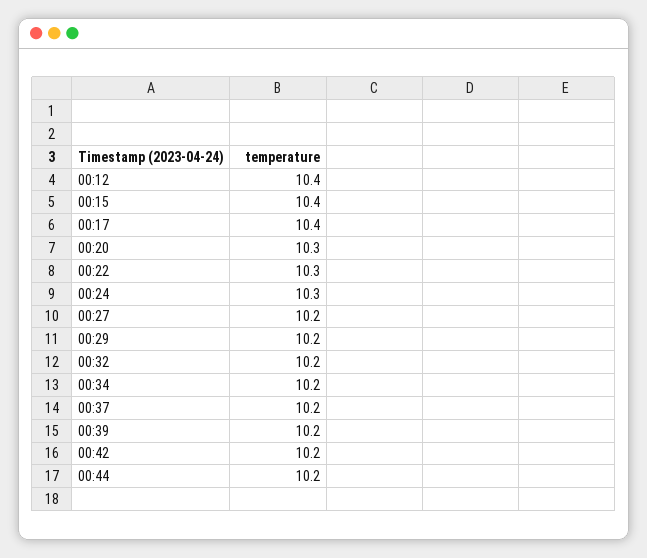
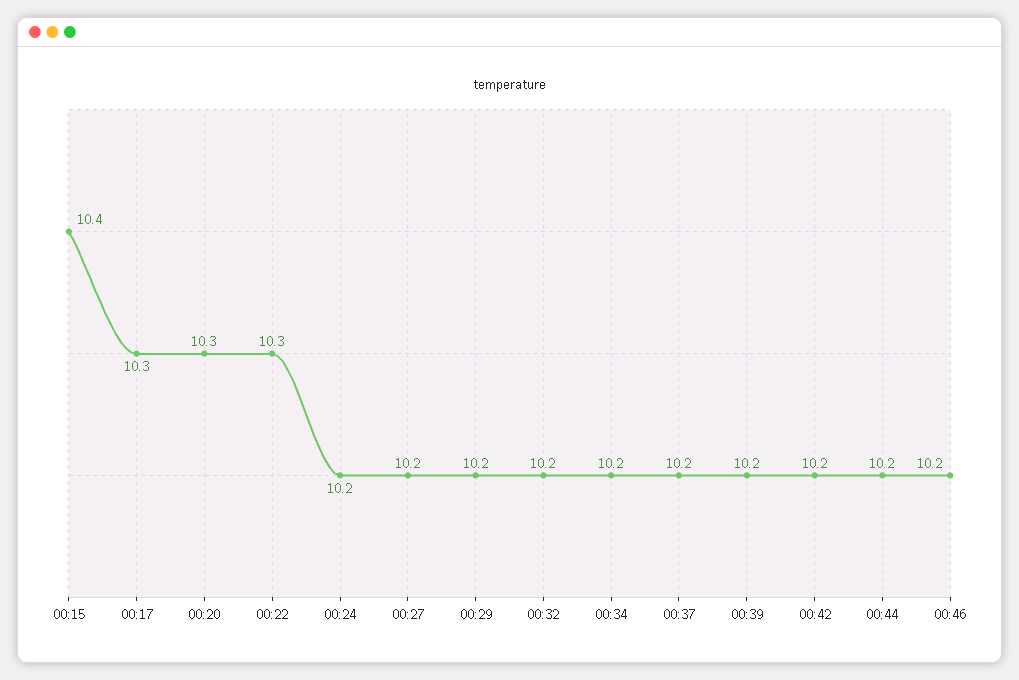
00:12: 10.4 -> none
00:17: 10.4 -> 10.3
00:24: 10.3 -> 10.2
00:46: none -> 10.2

